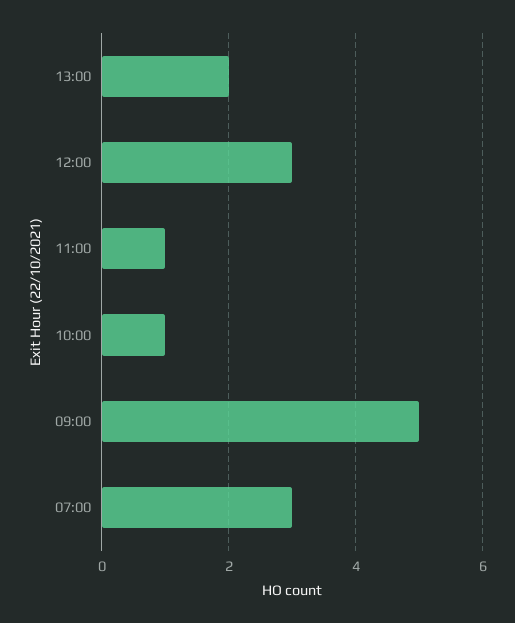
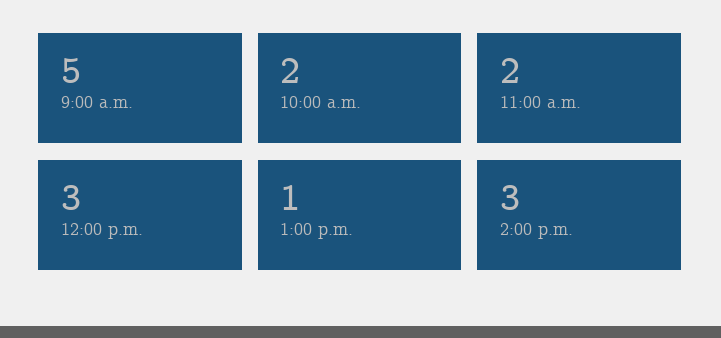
13:00: 2 -> 1
11:00: 1 -> 2
10:00: 1 -> 2
07:00: 3 -> none
2:00 p.m.: none -> 3

